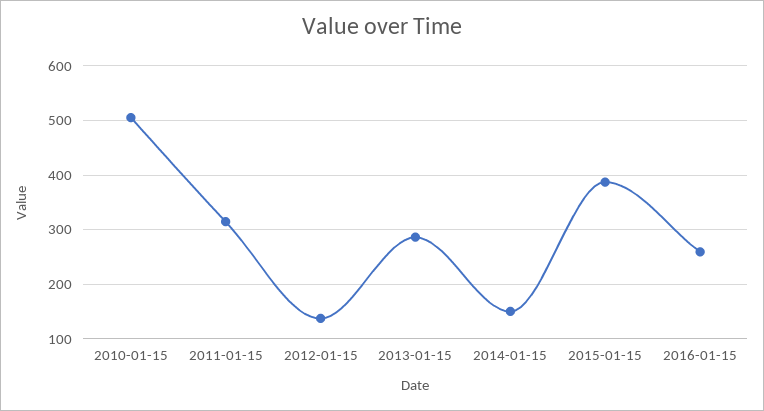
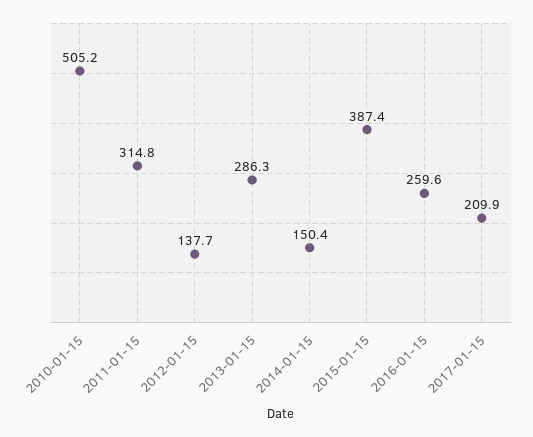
2017-01-15: none -> 209.9

